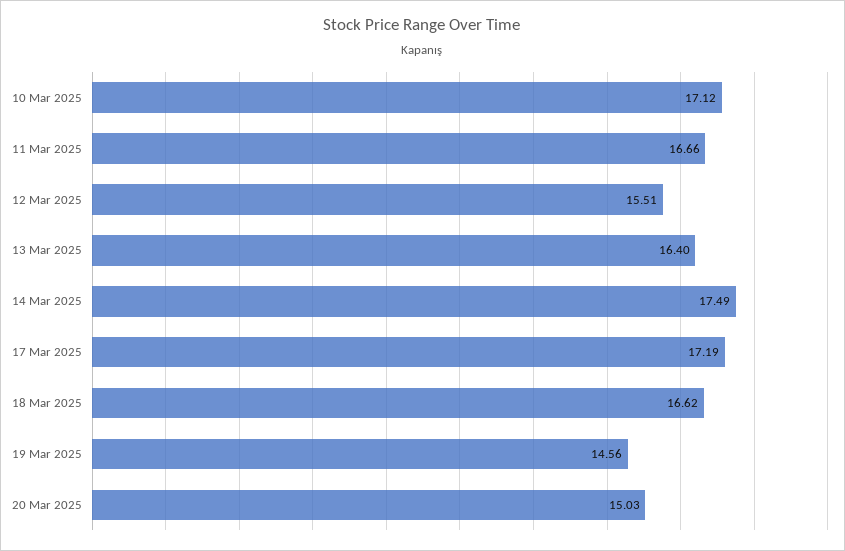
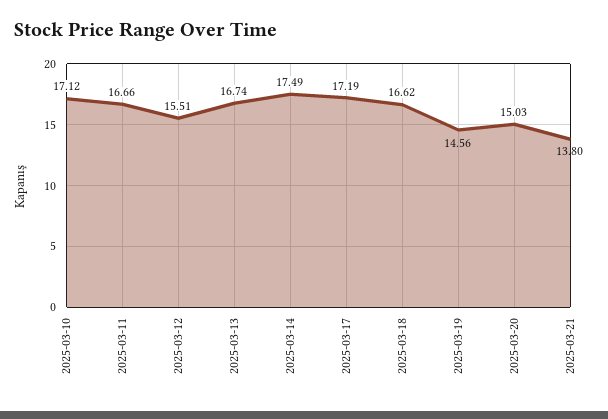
13 Mar 2025: 16.4 -> 16.74
2025-03-21: none -> 13.8

